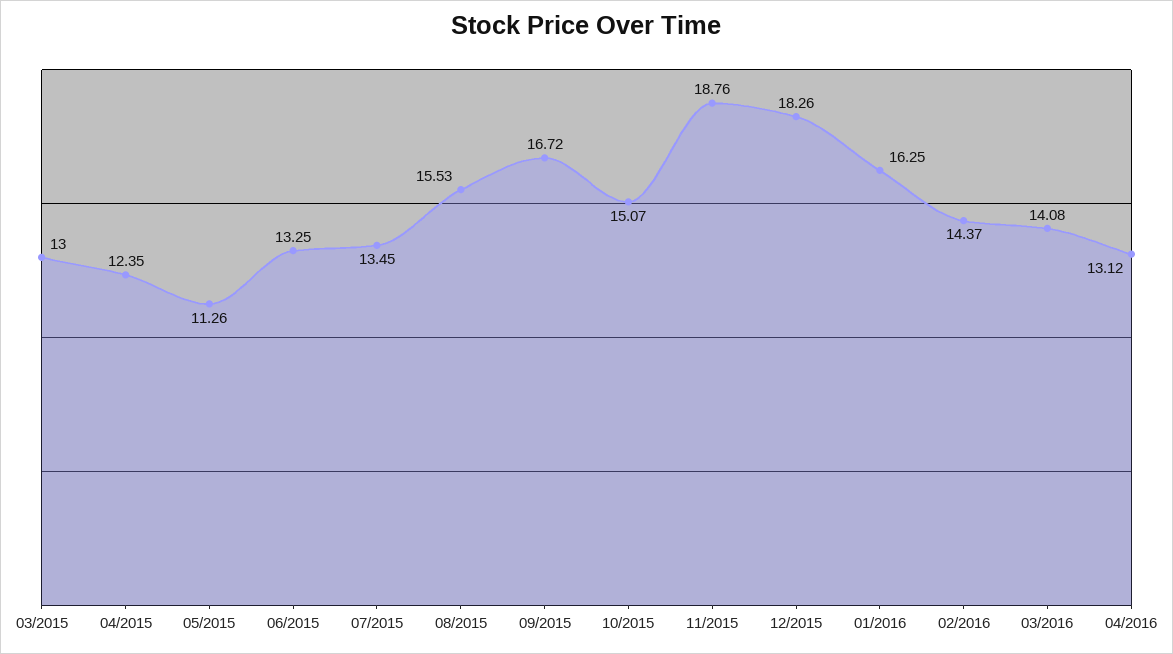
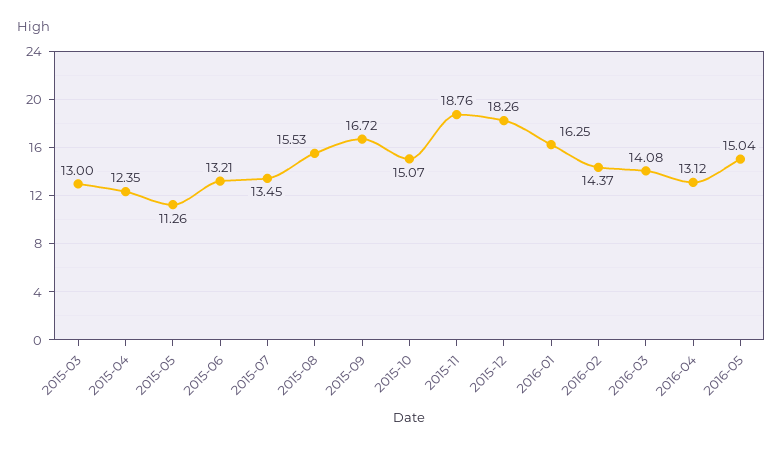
06/2015: 13.25 -> 13.21
2016-05: none -> 15.04

